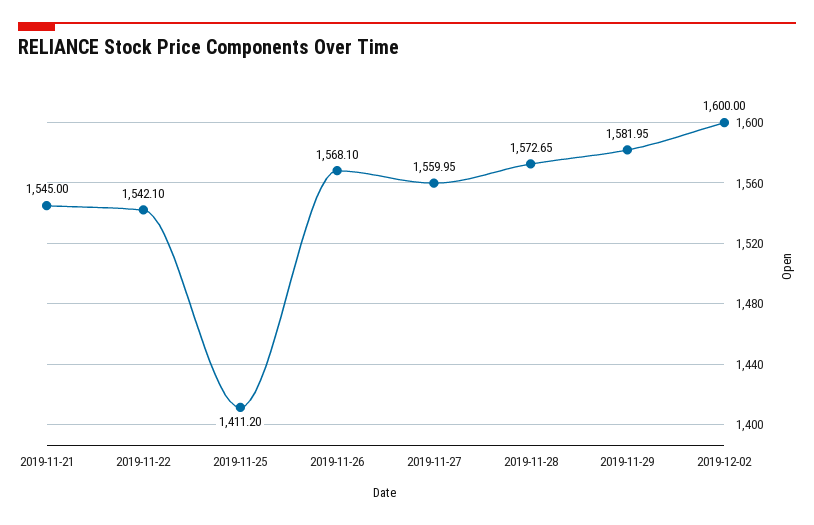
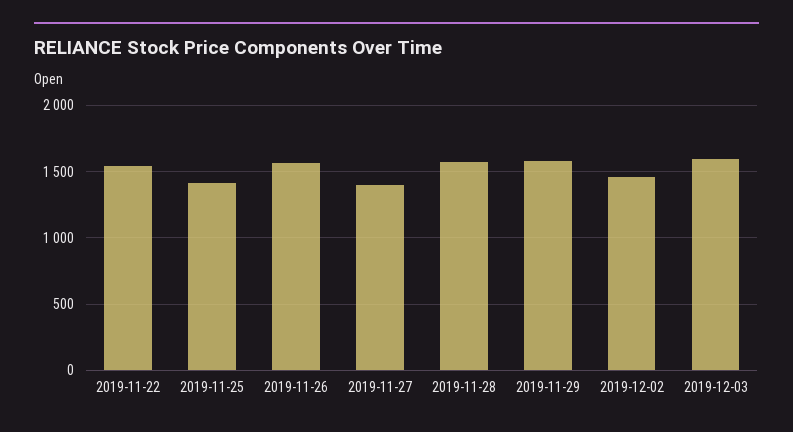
2019-11-21: 1545 -> none
2019-11-27: 1559.95 -> 1400
2019-12-02: 1600 -> 1450
2019-12-03: none -> 1600

